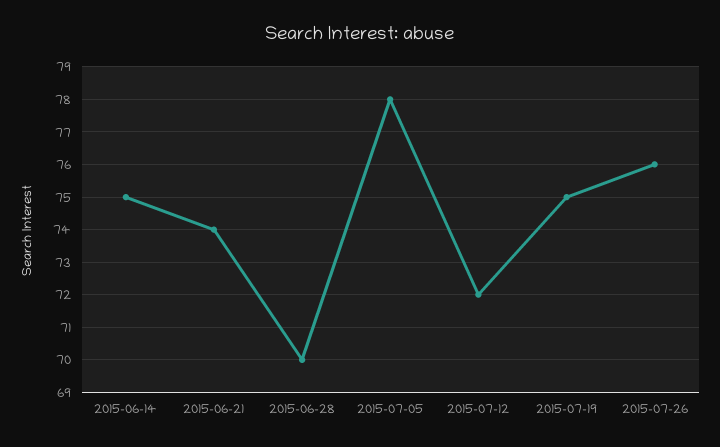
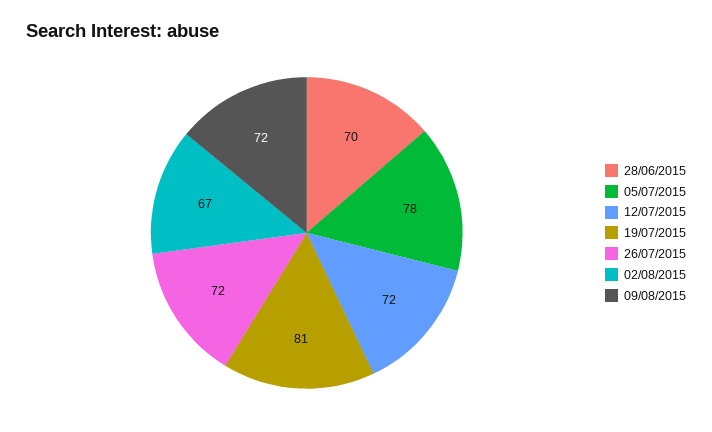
2015-06-14: 75 -> none
2015-06-21: 74 -> none
2015-07-19: 75 -> 81
2015-07-26: 76 -> 72
02/08/2015: none -> 67
09/08/2015: none -> 72

